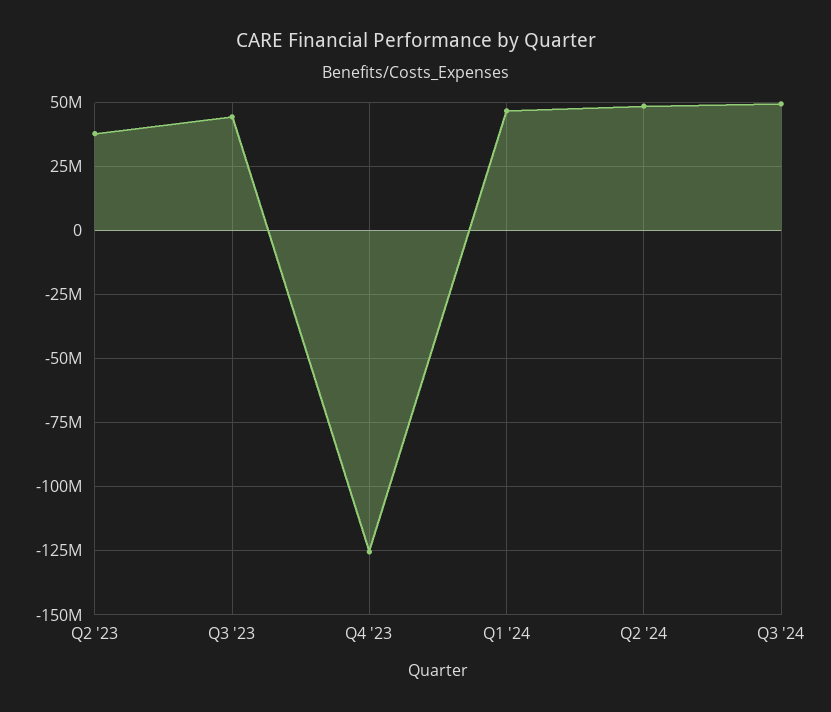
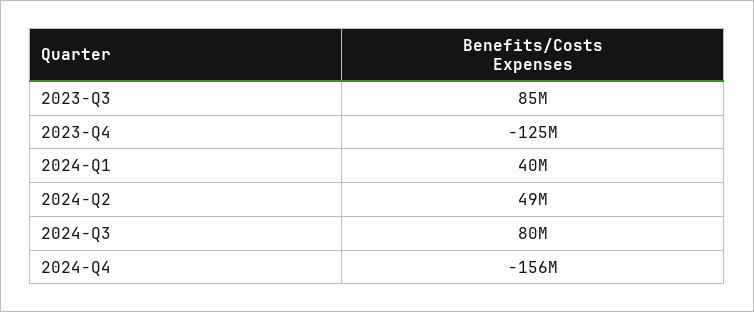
Q2 '23: 37500000 -> none
Q3 '23: 45000000 -> 85000000
Q1 '24: 47500000 -> 40000000
Q3 '24: 50000000 -> 80000000
2024-Q4: none -> -156000000

